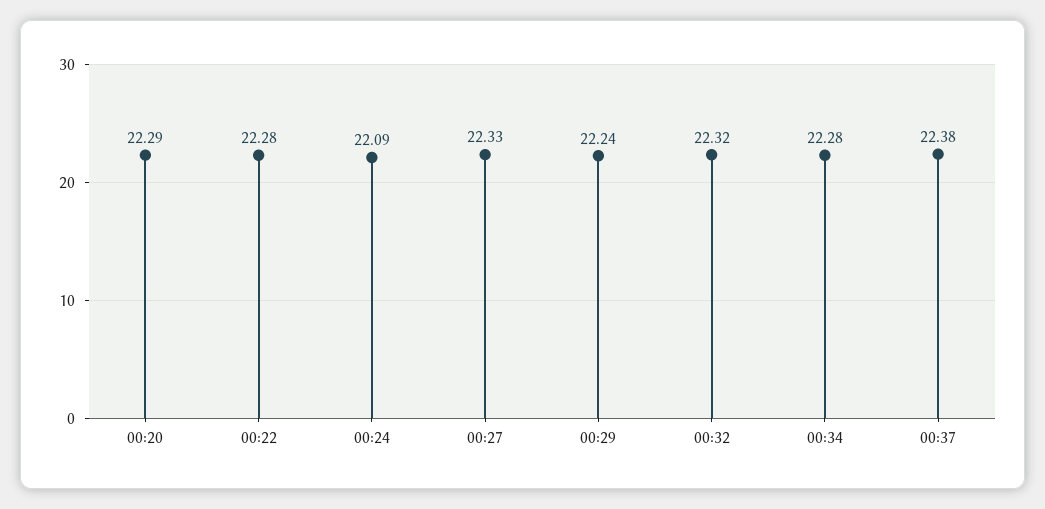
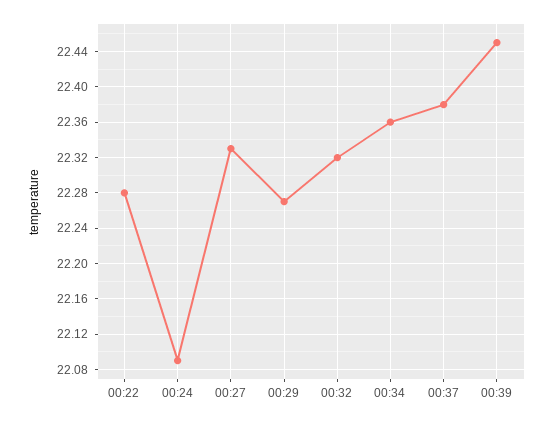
00:20: 22.29 -> none
00:29: 22.24 -> 22.27
00:34: 22.28 -> 22.36
00:39: none -> 22.45

